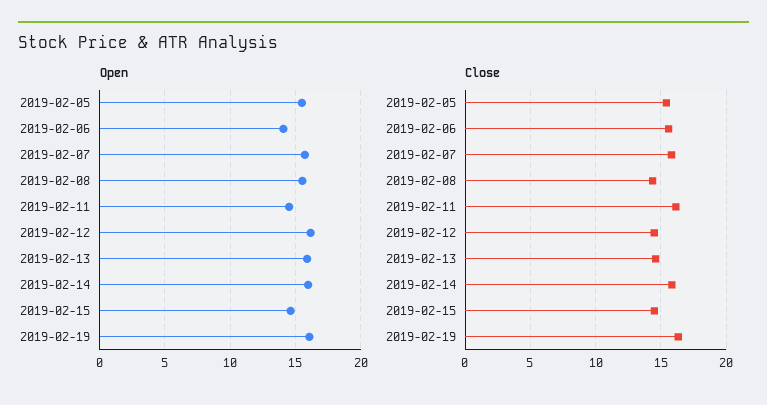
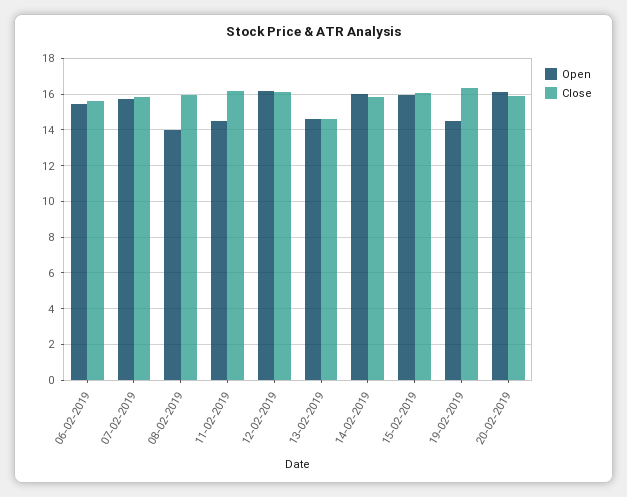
Open, 2019-02-05: 15.5 -> none
Open, 2019-02-06: 14 -> 15.5
Open, 2019-02-08: 15.5 -> 14
Open, 2019-02-13: 16 -> 14.5
Open, 2019-02-15: 14.5 -> 16
Open, 2019-02-19: 16 -> 14.5
Close, 2019-02-05: 15.5 -> none
Close, 2019-02-08: 14.5 -> 16
Close, 2019-02-12: 14.5 -> 16
Close, 2019-02-15: 14.5 -> 16
Open, 20-02-2019: none -> 16
Close, 20-02-2019: none -> 16

